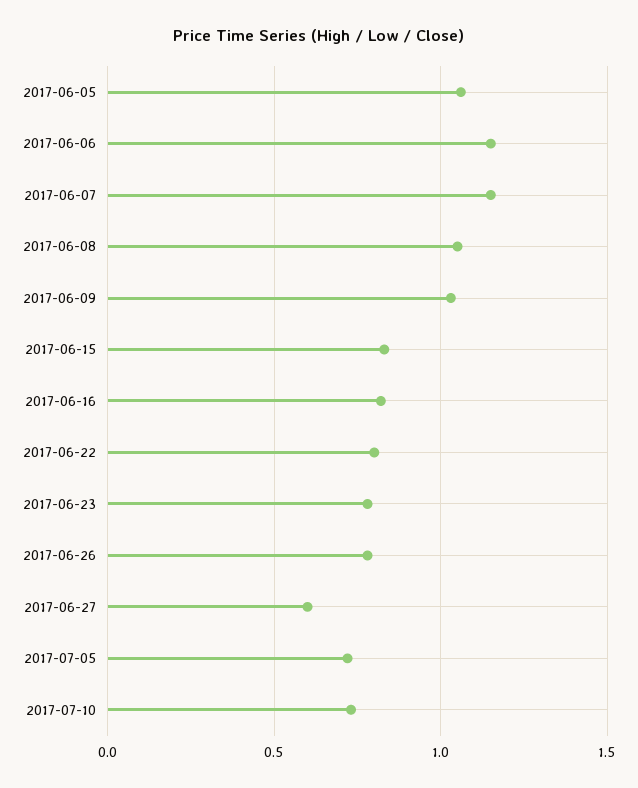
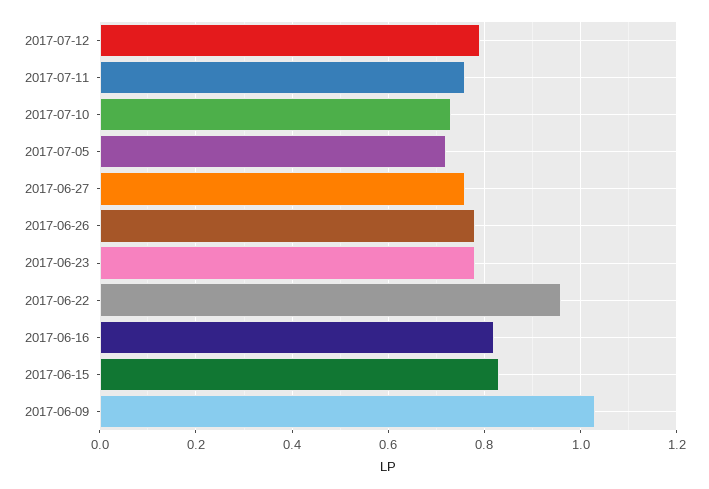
2017-06-05: 1.05 -> none
2017-06-06: 1.15 -> none
2017-06-07: 1.15 -> none
2017-06-08: 1.05 -> none
2017-06-22: 0.8 -> 0.95
2017-06-27: 0.6 -> 0.75
2017-07-12: none -> 0.8
2017-07-11: none -> 0.75

